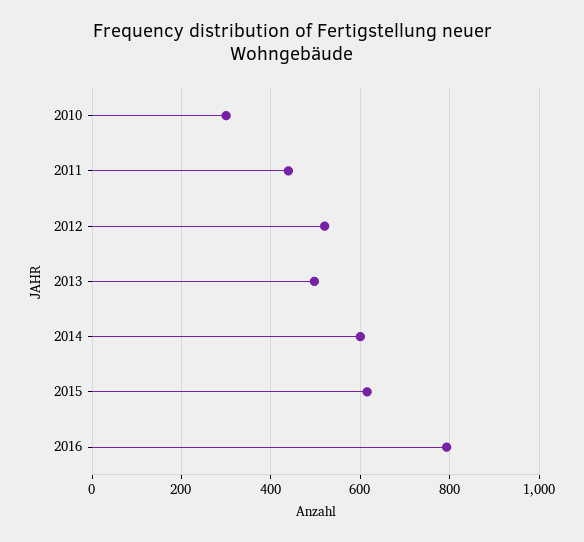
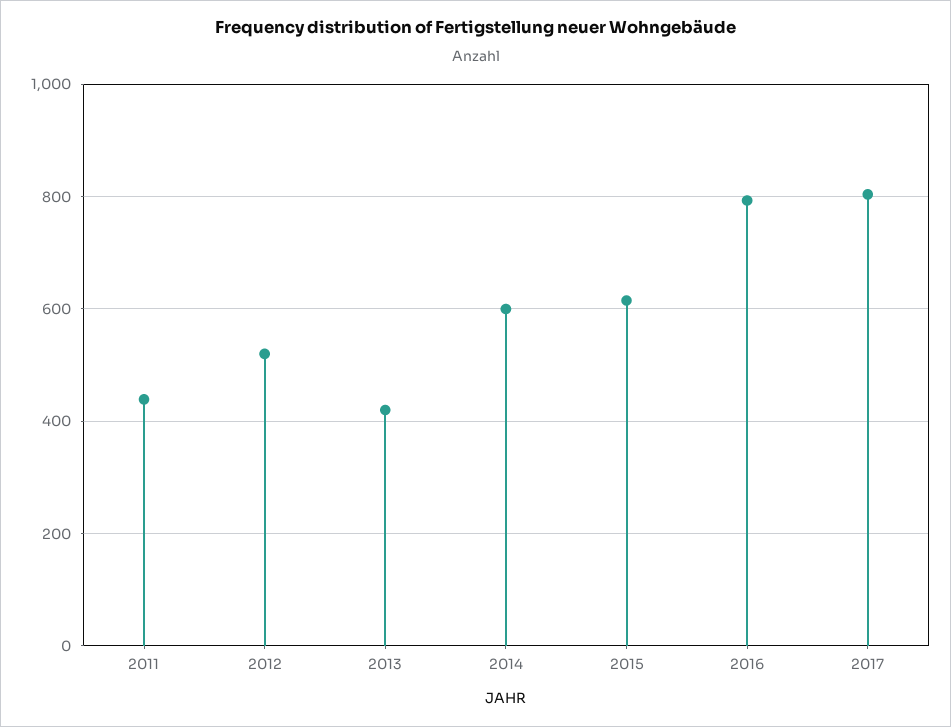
2010: 300 -> none
2013: 500 -> 420
2017: none -> 800

